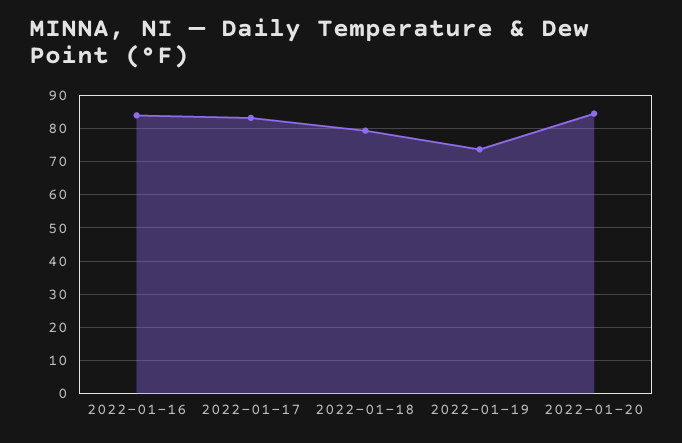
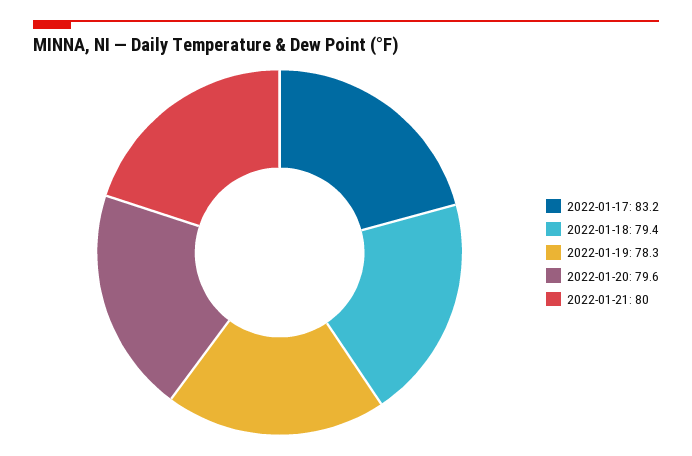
2022-01-16: 84 -> none
2022-01-19: 74 -> 78.3
2022-01-20: 84 -> 79.6
2022-01-21: none -> 80

